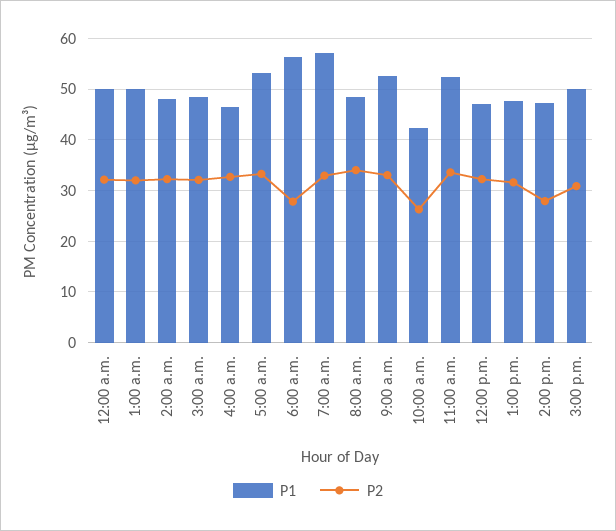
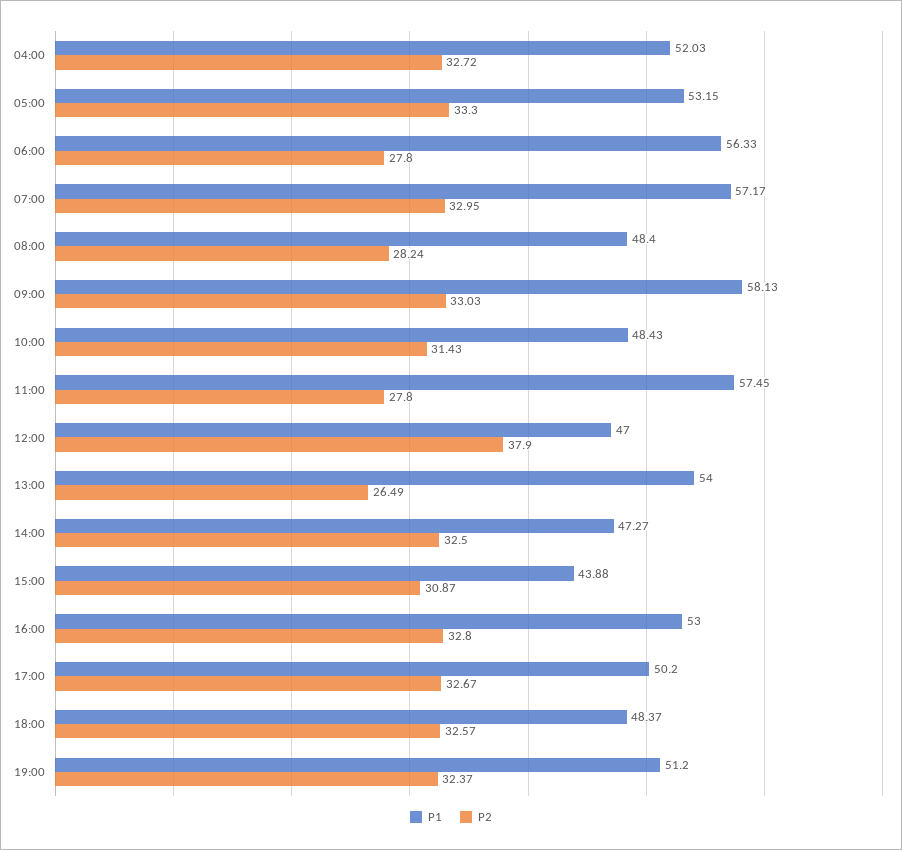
P1, 12:00 a.m.: 50 -> none
P2, 12:00 a.m.: 32 -> none
P1, 1:00 a.m.: 50 -> none
P2, 1:00 a.m.: 32 -> none
P1, 2:00 a.m.: 48 -> none
P2, 2:00 a.m.: 32 -> none
P1, 3:00 a.m.: 48 -> none
P2, 3:00 a.m.: 32 -> none
P1, 4:00 a.m.: 46 -> 52.03
P2, 8:00 a.m.: 34 -> 28.24
P1, 9:00 a.m.: 52 -> 58.13
P1, 10:00 a.m.: 42 -> 48.43
P2, 10:00 a.m.: 26 -> 31.43
P1, 11:00 a.m.: 52 -> 57.45
P2, 11:00 a.m.: 34 -> 27.8
P2, 12:00 p.m.: 32 -> 37.9
P1, 1:00 p.m.: 48 -> 54
P2, 1:00 p.m.: 32 -> 26.49
P2, 2:00 p.m.: 28 -> 32.5
P1, 3:00 p.m.: 50 -> 43.88
P1, 16:00: none -> 53
P2, 16:00: none -> 32.8
P1, 17:00: none -> 50.2
P2, 17:00: none -> 32.67
P1, 18:00: none -> 48.37
P2, 18:00: none -> 32.57
P1, 19:00: none -> 51.2
P2, 19:00: none -> 32.37

